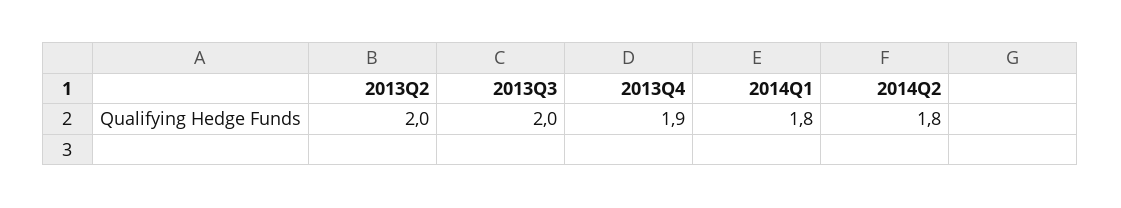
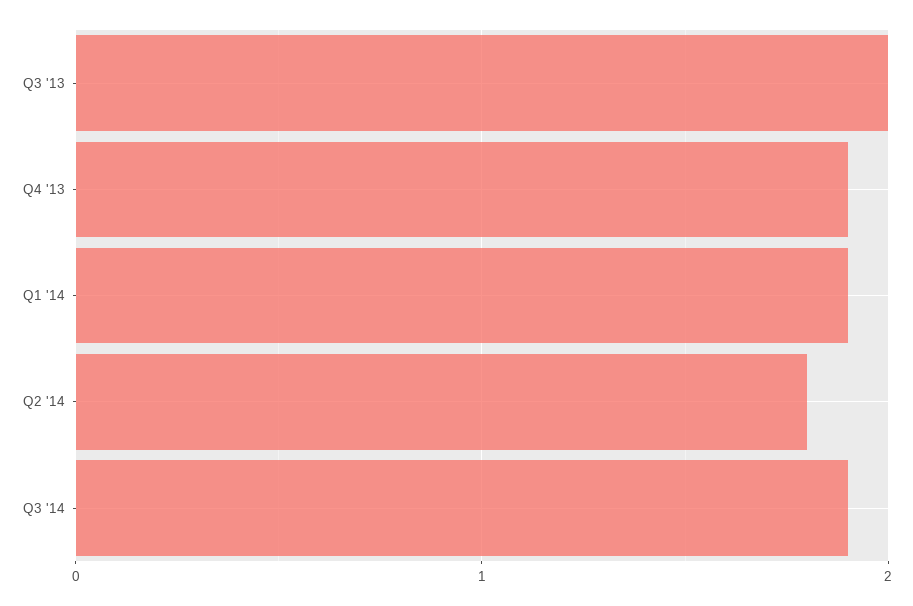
2013Q2: 2 -> none
2014Q1: 1.8 -> 1.9
Q3 '14: none -> 1.9

